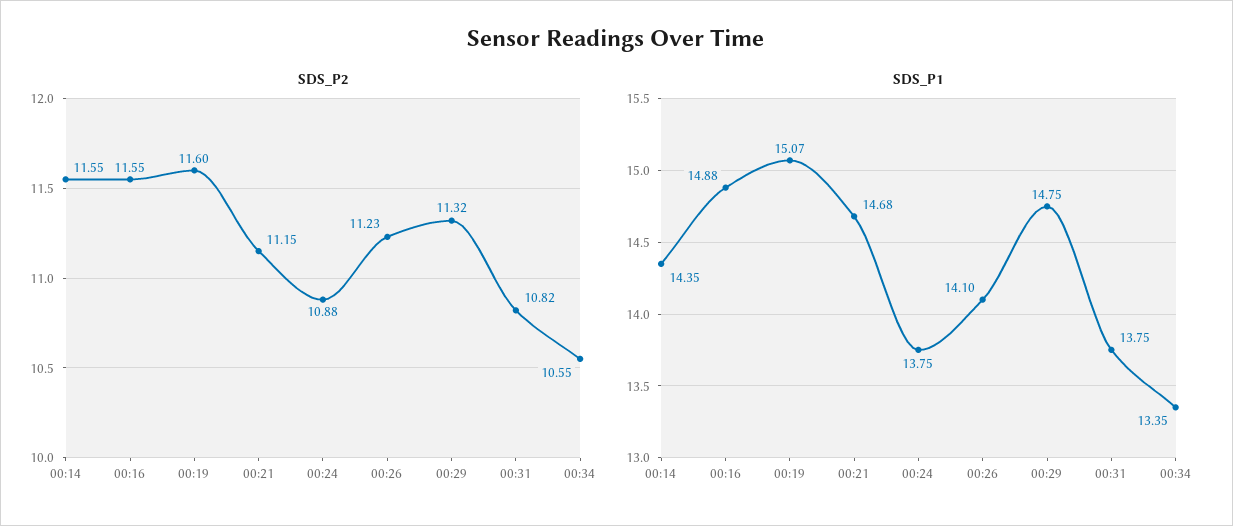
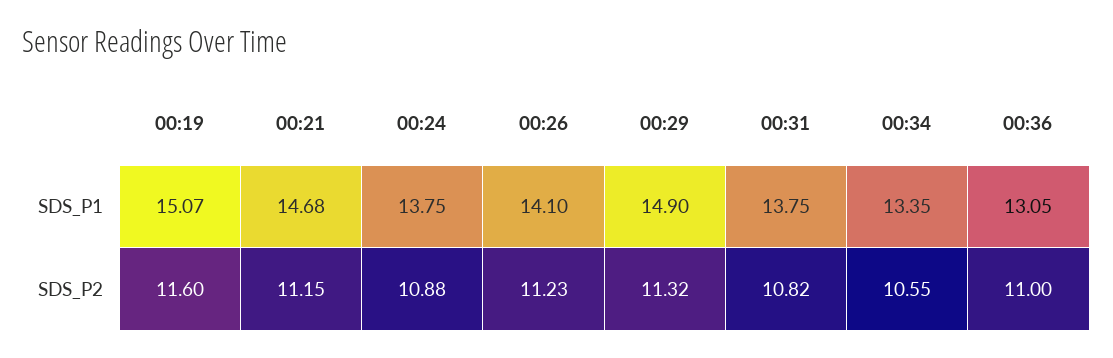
SDS_P2, 00:14: 11.55 -> none
SDS_P2, 00:16: 11.55 -> none
SDS_P1, 00:14: 14.35 -> none
SDS_P1, 00:16: 14.88 -> none
SDS_P1, 00:29: 14.75 -> 14.9
SDS_P1, 00:36: none -> 13.05
SDS_P2, 00:36: none -> 11

